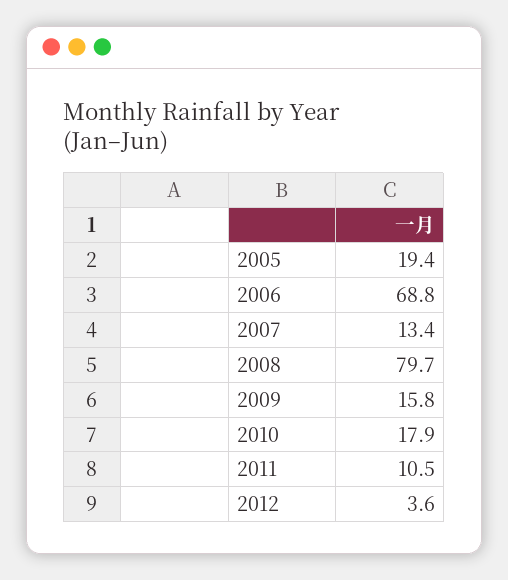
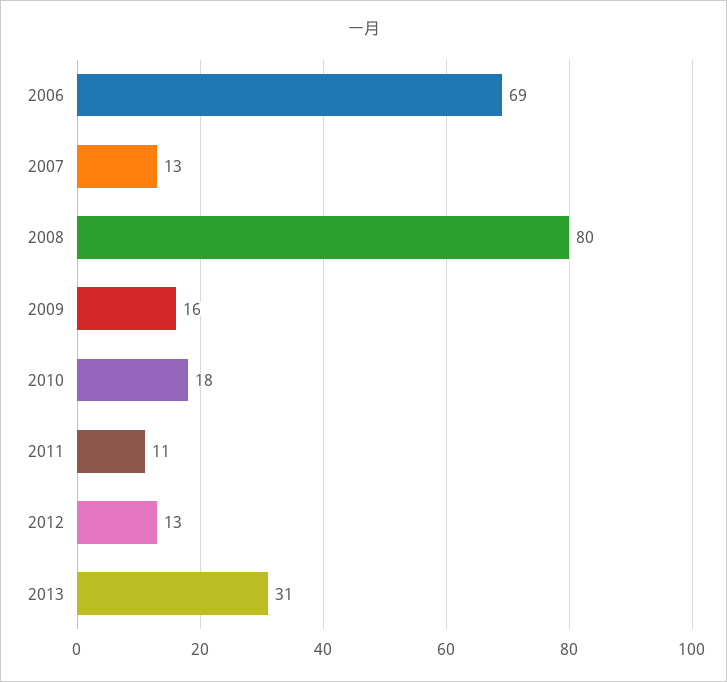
2005: 19.4 -> none
2012: 3.6 -> 13
2013: none -> 31

